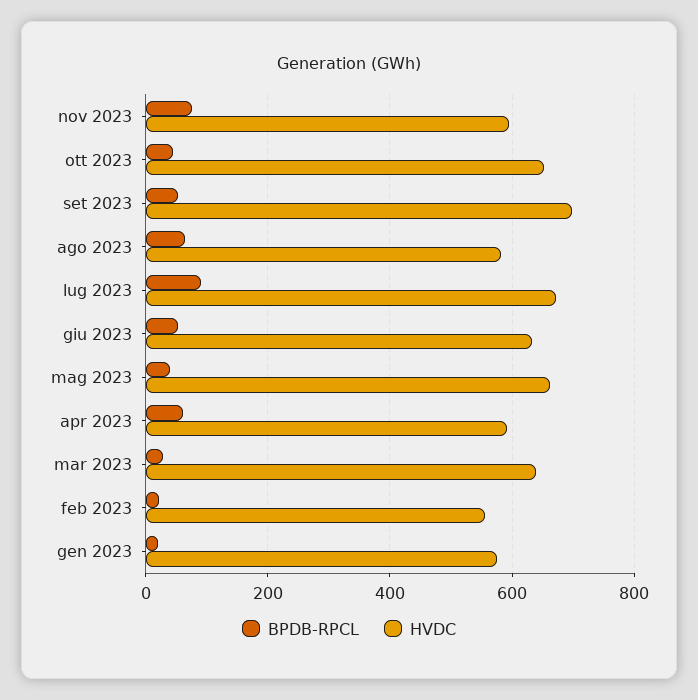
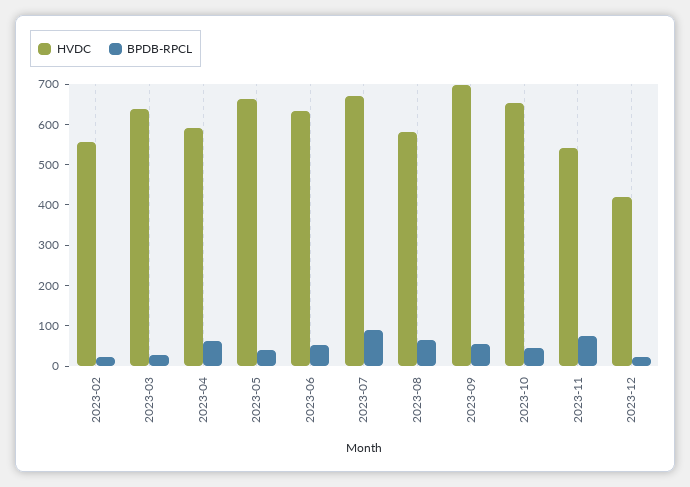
HVDC, nov 2023: 600 -> 540
BPDB-RPCL, gen 2023: 20 -> none
HVDC, gen 2023: 580 -> none
HVDC, 2023-12: none -> 420
BPDB-RPCL, 2023-12: none -> 20

